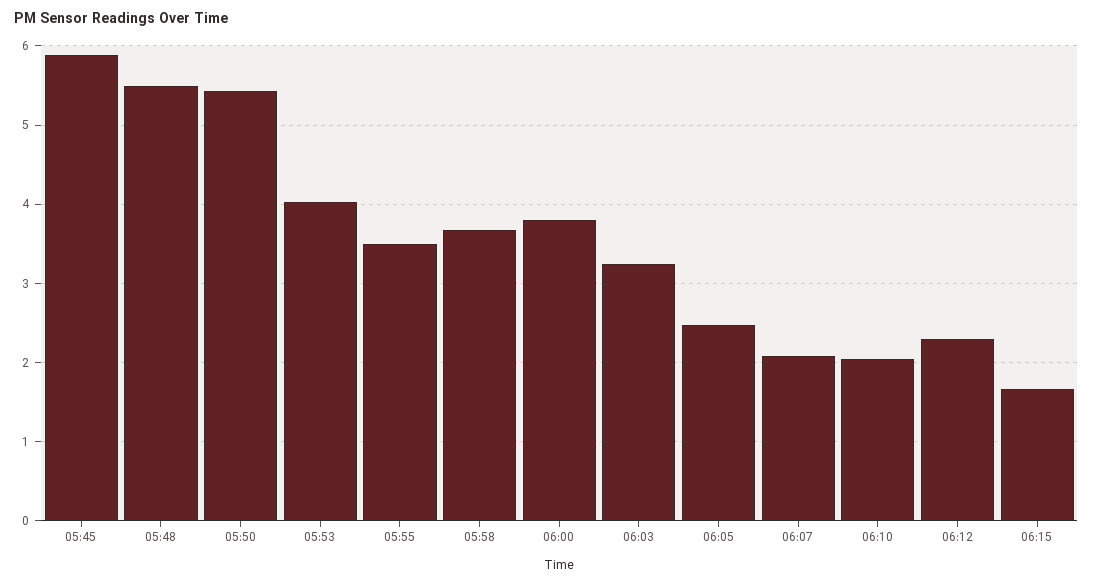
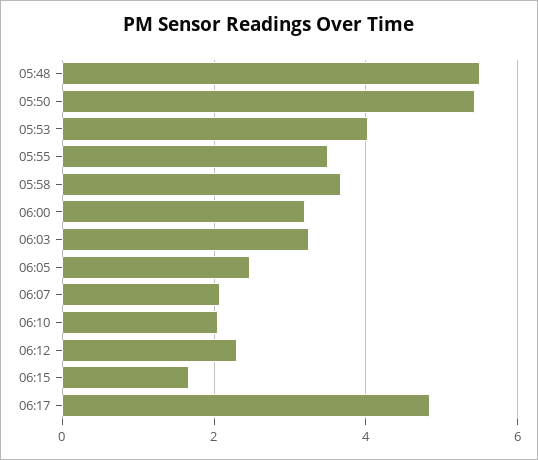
05:45: 5.9 -> none
06:00: 3.8 -> 3.2
06:17: none -> 4.8

